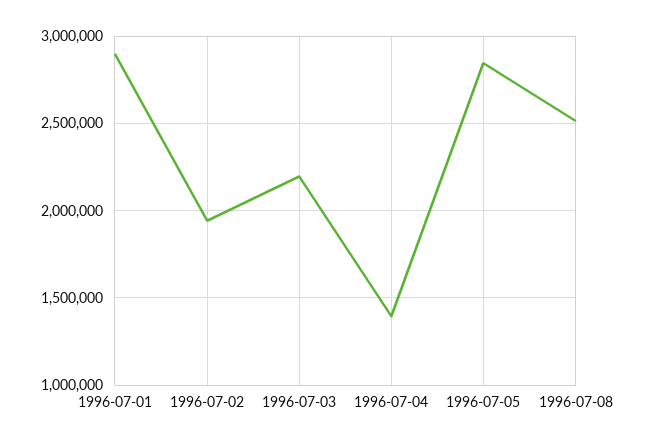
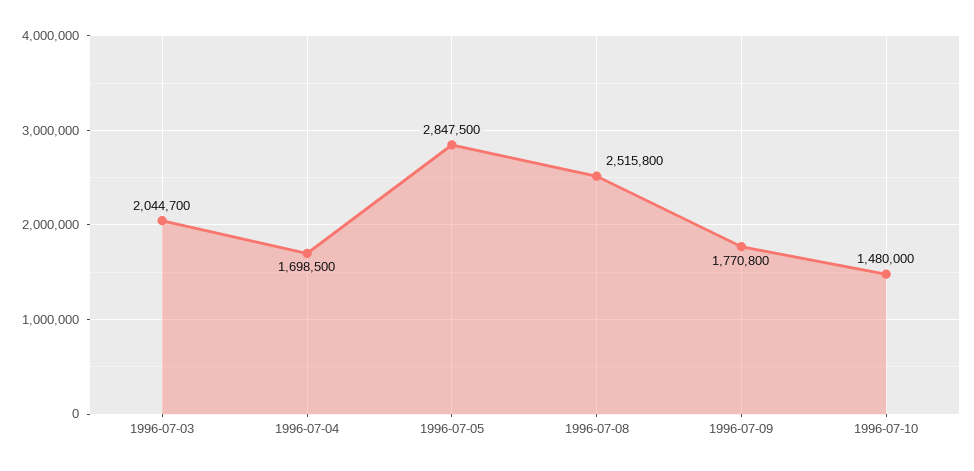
1996-07-01: 2900000 -> none
1996-07-02: 1950000 -> none
1996-07-03: 2200000 -> 2044700
1996-07-04: 1400000 -> 1698500
1996-07-09: none -> 1770800
1996-07-10: none -> 1480000

